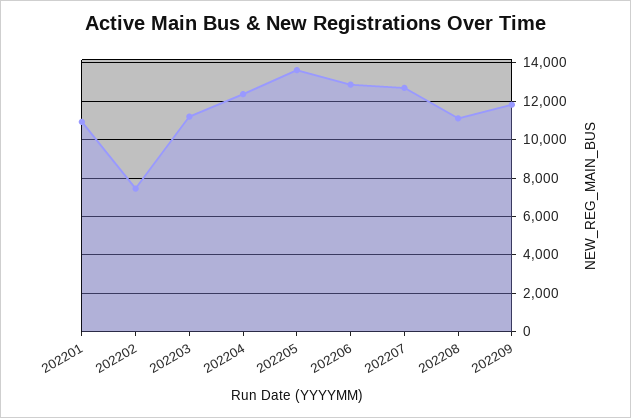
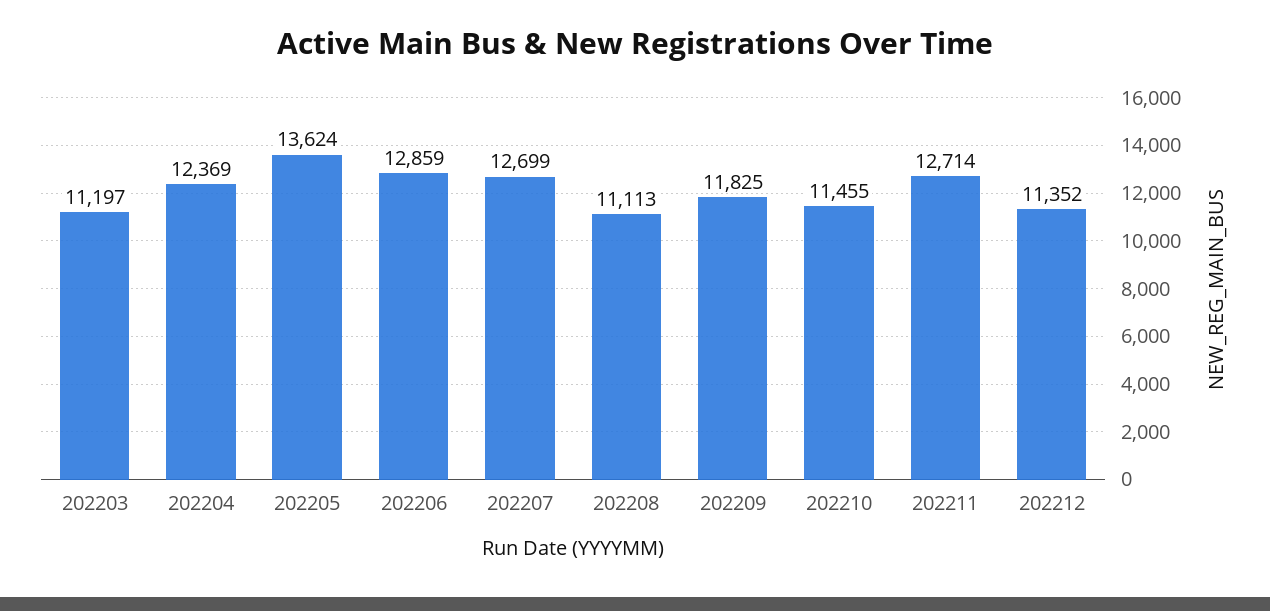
202201: 11000 -> none
202202: 7500 -> none
202210: none -> 11455
202211: none -> 12714
202212: none -> 11352

